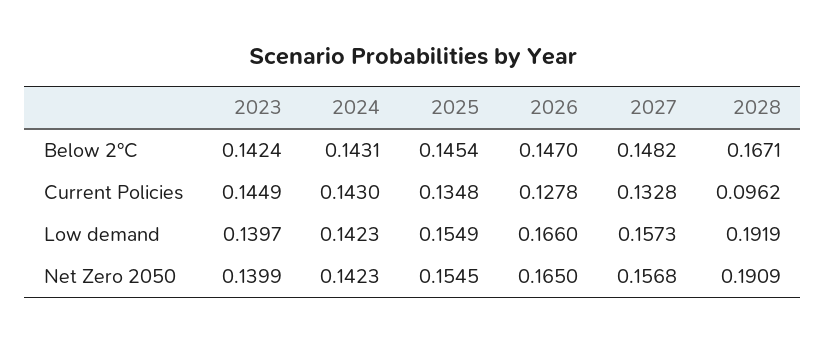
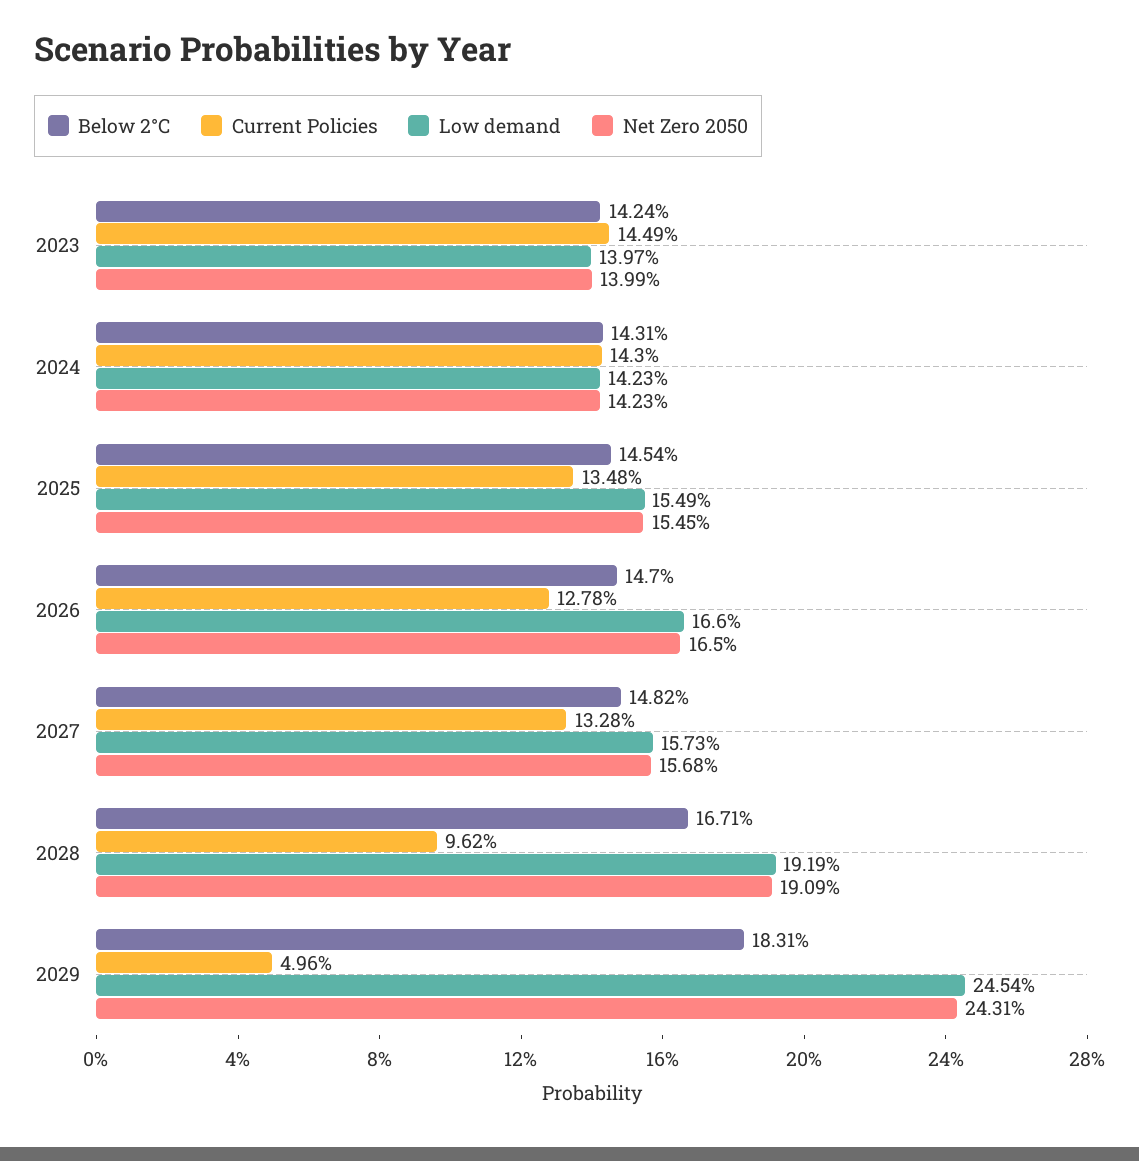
Below 2°C, 2029: none -> 0.1831
Current Policies, 2029: none -> 0.0496
Low demand, 2029: none -> 0.2454
Net Zero 2050, 2029: none -> 0.2431

